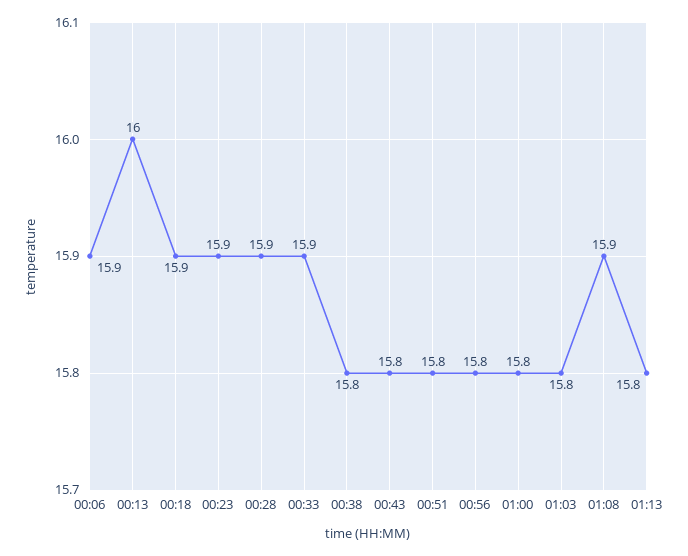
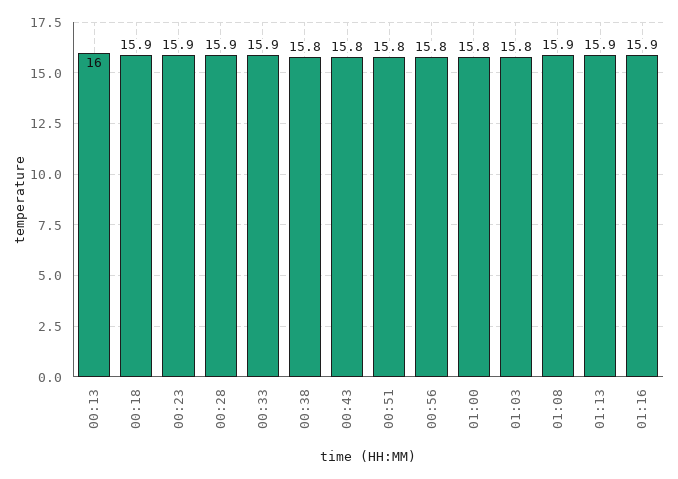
00:06: 15.9 -> none
01:13: 15.8 -> 15.9
01:16: none -> 15.9

